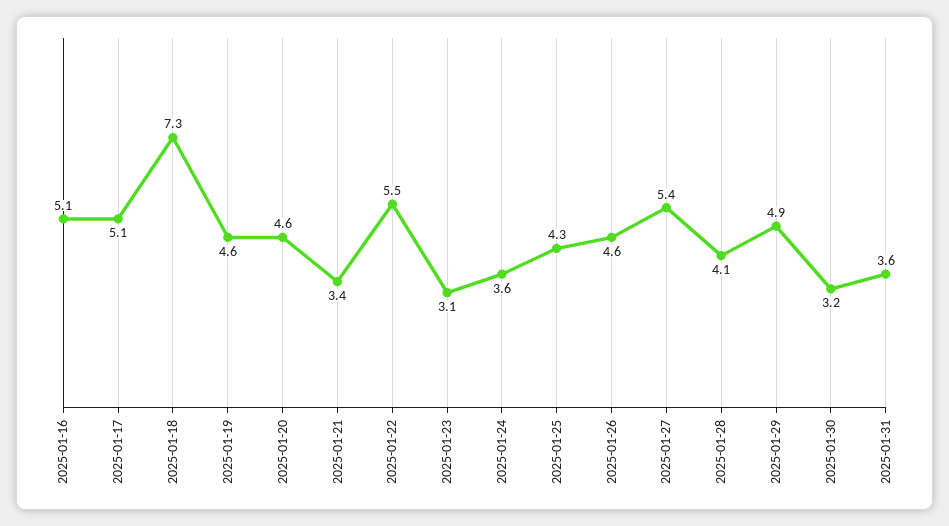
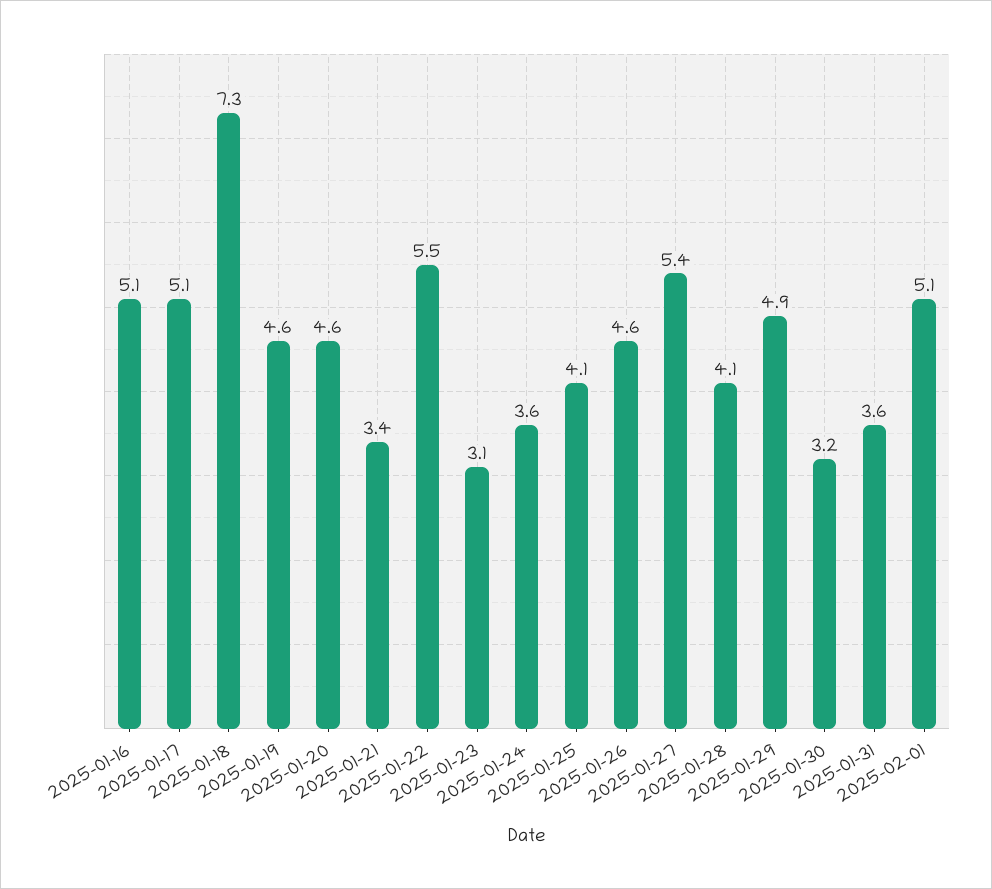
2025-01-25: 4.3 -> 4.1
2025-02-01: none -> 5.1

